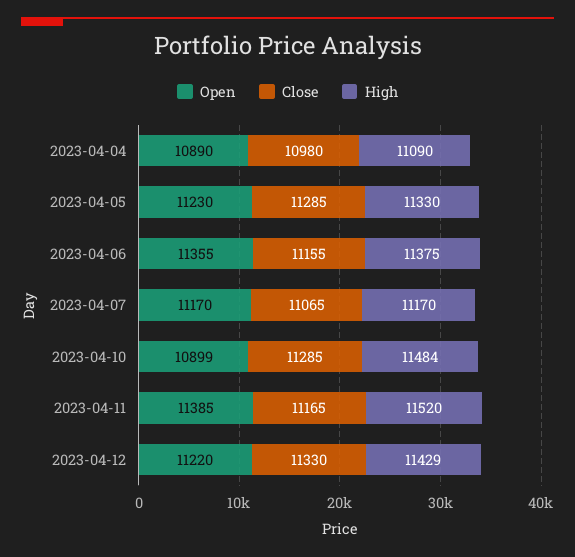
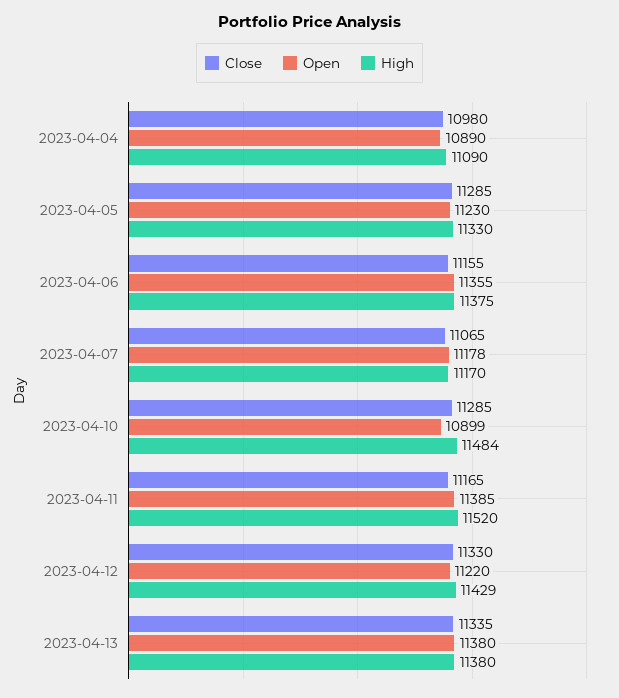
Open, 2023-04-07: 11170 -> 11178
Close, 2023-04-13: none -> 11335
Open, 2023-04-13: none -> 11380
High, 2023-04-13: none -> 11380

